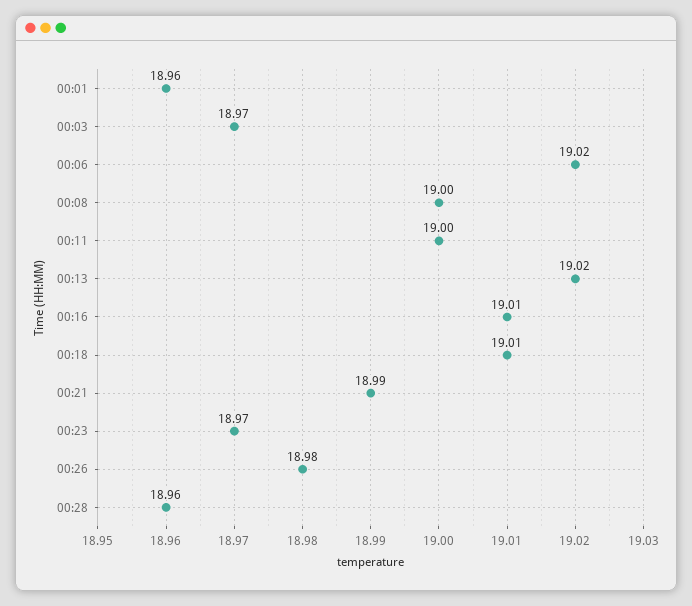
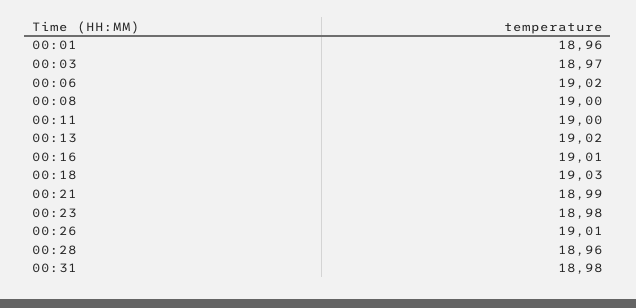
00:18: 19.01 -> 19.03
00:23: 18.97 -> 18.98
00:26: 18.98 -> 19.01
00:31: none -> 18.98

